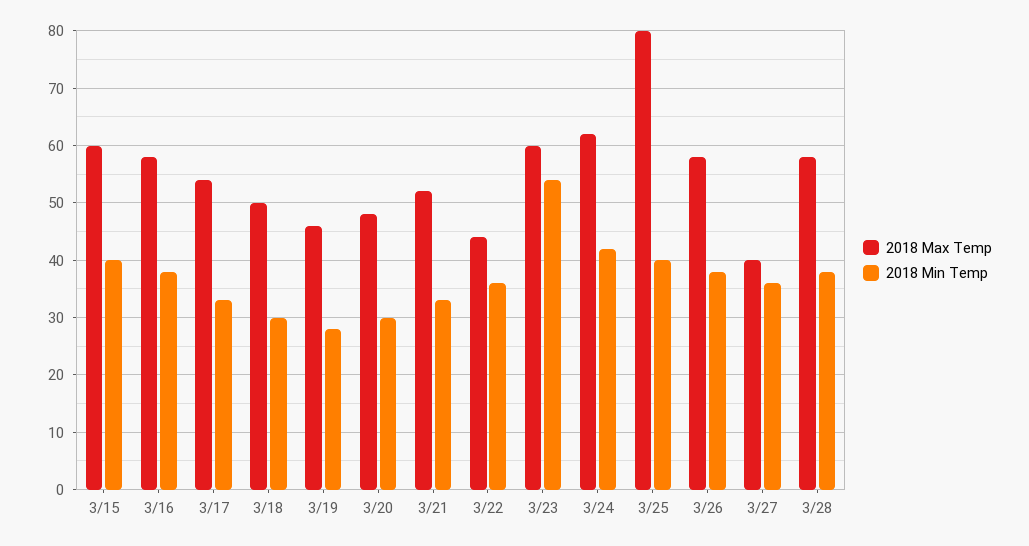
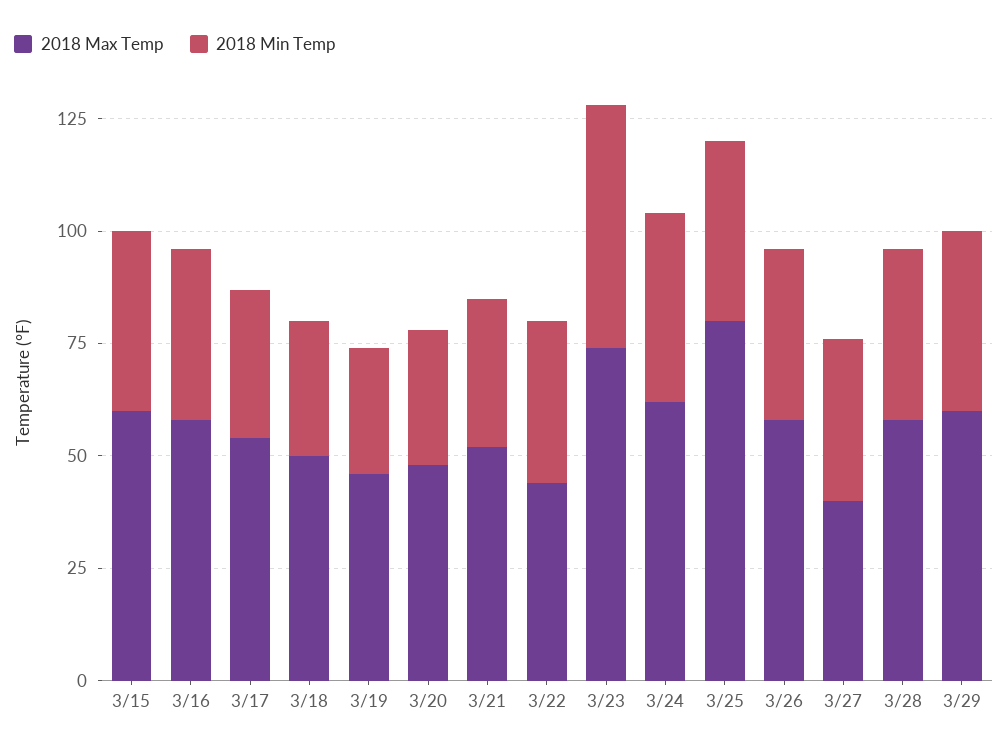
2018 Max Temp, 3/23: 60 -> 75
2018 Max Temp, 3/29: none -> 60
2018 Min Temp, 3/29: none -> 40

